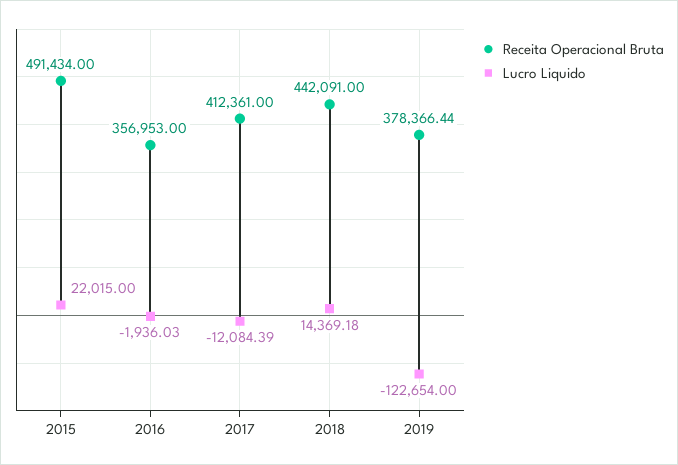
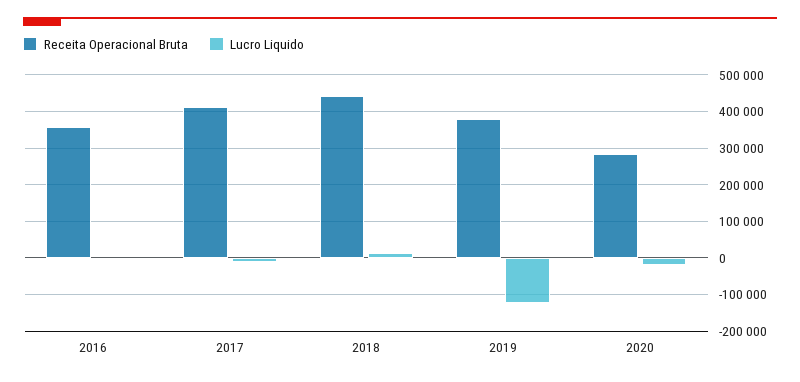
Receita Operacional Bruta, 2015: 491434 -> none
Lucro Liquido, 2015: 22015 -> none
Receita Operacional Bruta, 2020: none -> 280000
Lucro Liquido, 2020: none -> -20000

